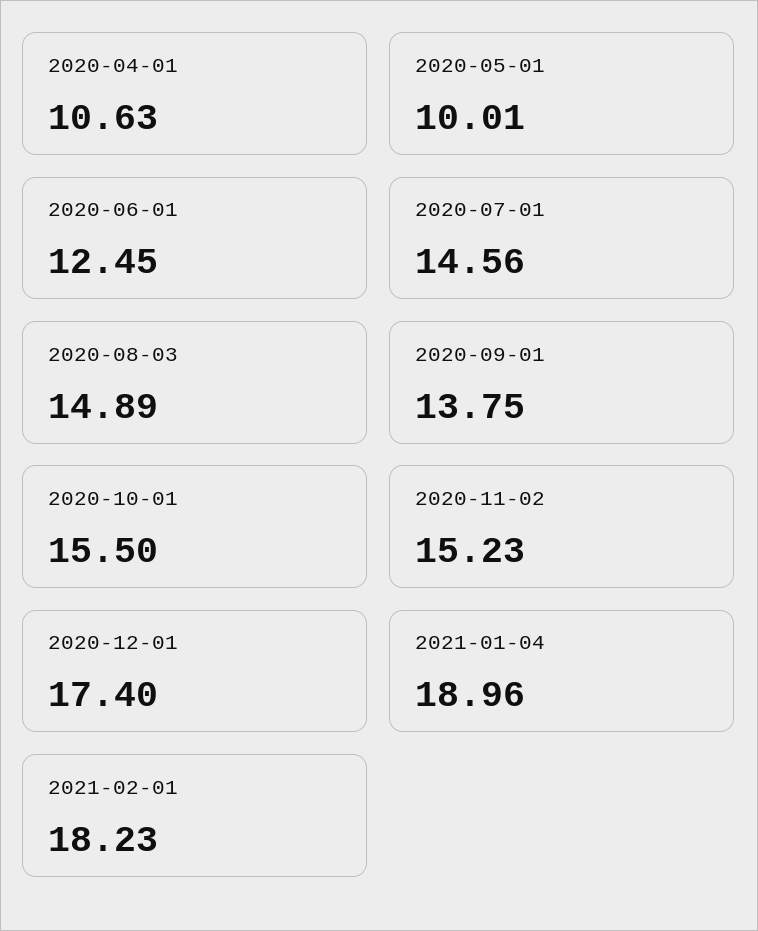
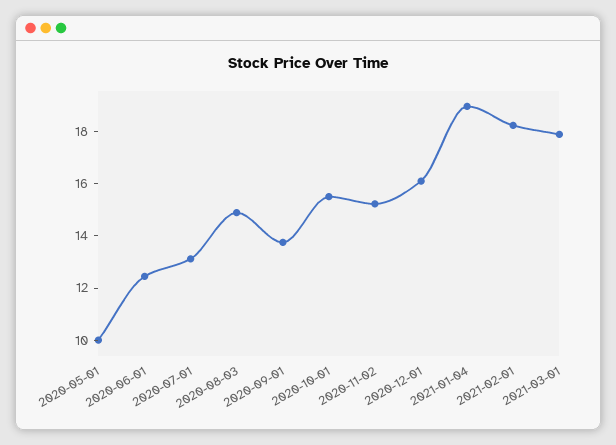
2020-04-01: 10.63 -> none
2020-07-01: 14.56 -> 13
2020-12-01: 17.4 -> 16
2021-03-01: none -> 18

